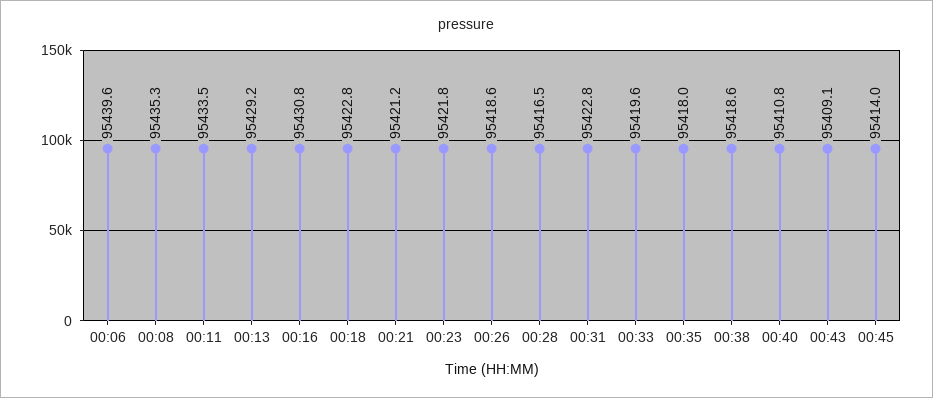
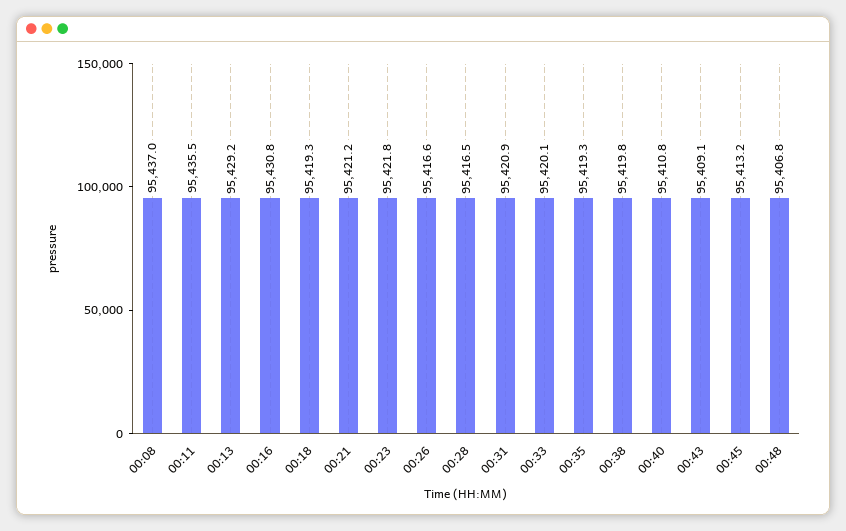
00:06: 95439.6 -> none
00:08: 95435.3 -> 95437
00:11: 95433.5 -> 95435.5
00:18: 95422.8 -> 95419.3
00:26: 95418.6 -> 95416.6
00:31: 95422.8 -> 95420.9
00:33: 95419.6 -> 95420.1
00:35: 95418 -> 95419.3
00:38: 95418.6 -> 95419.8
00:45: 95414 -> 95413.2
00:48: none -> 95406.8

